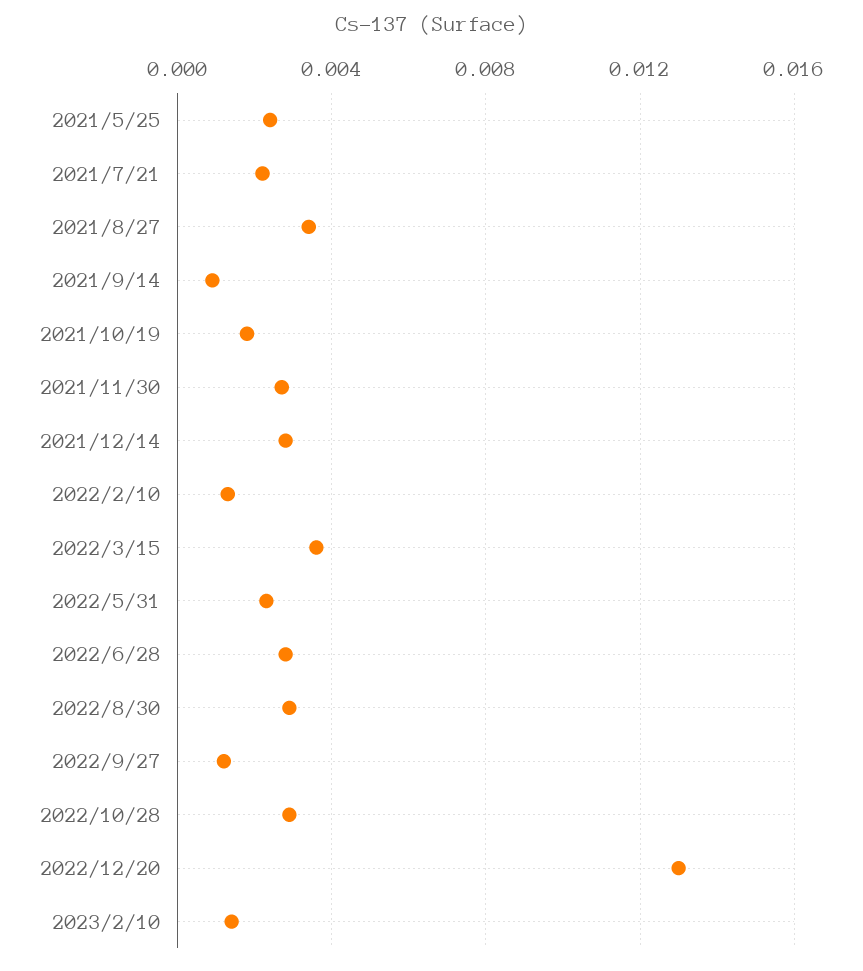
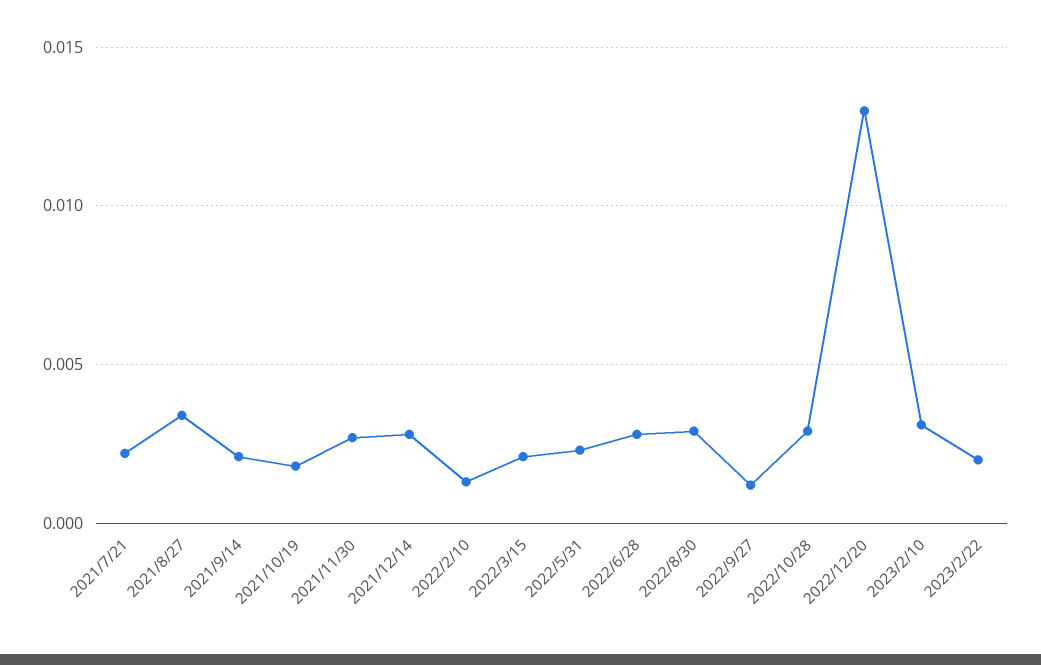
2021/5/25: 0.0025 -> none
2021/9/14: 0.001 -> 0.002
2022/3/15: 0.0035 -> 0.002
2023/2/10: 0.0015 -> 0.003
2023/2/22: none -> 0.002

